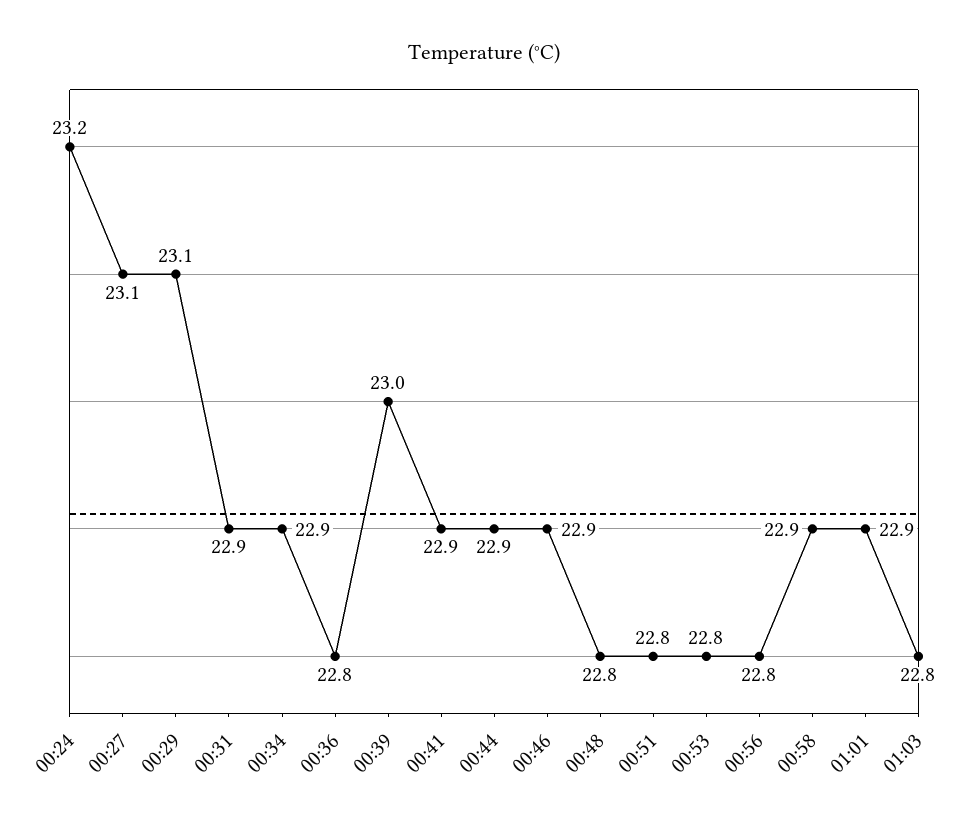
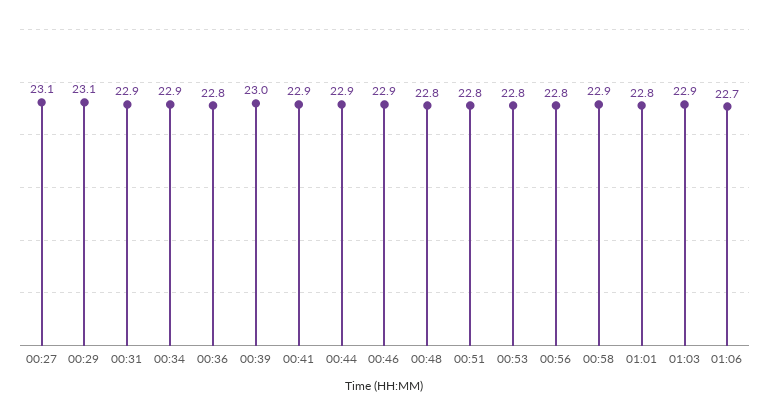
00:24: 23.2 -> none
01:01: 22.9 -> 22.8
01:03: 22.8 -> 22.9
01:06: none -> 22.7

